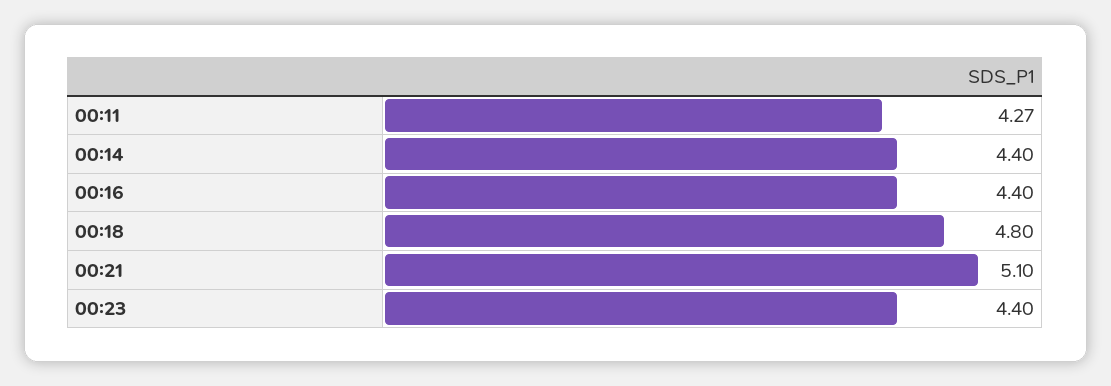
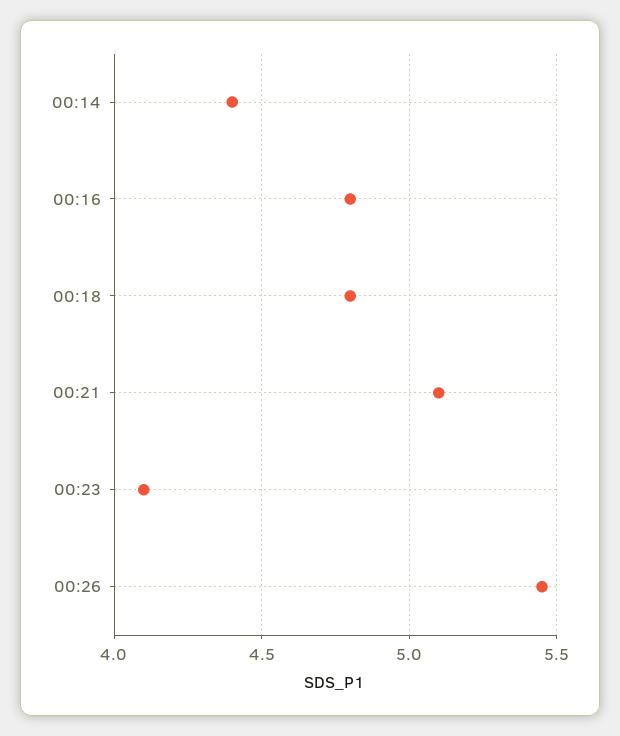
00:11: 4.27 -> none
00:16: 4.4 -> 4.8
00:23: 4.4 -> 4.1
00:26: none -> 5.45

